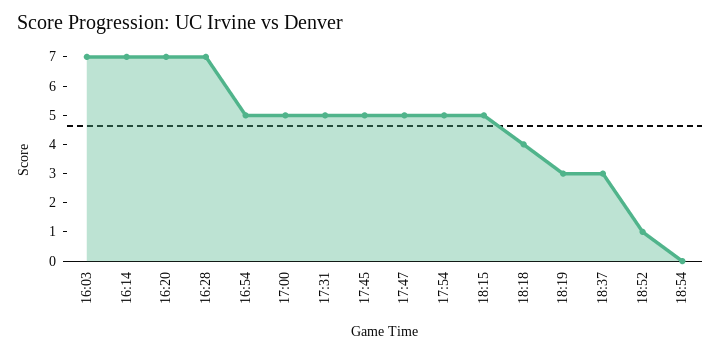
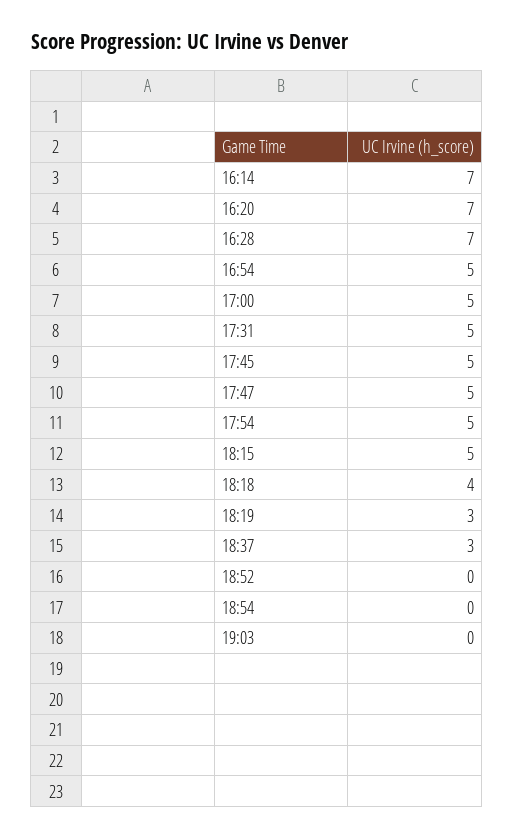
16:03: 7 -> none
18:52: 1 -> 0
19:03: none -> 0

